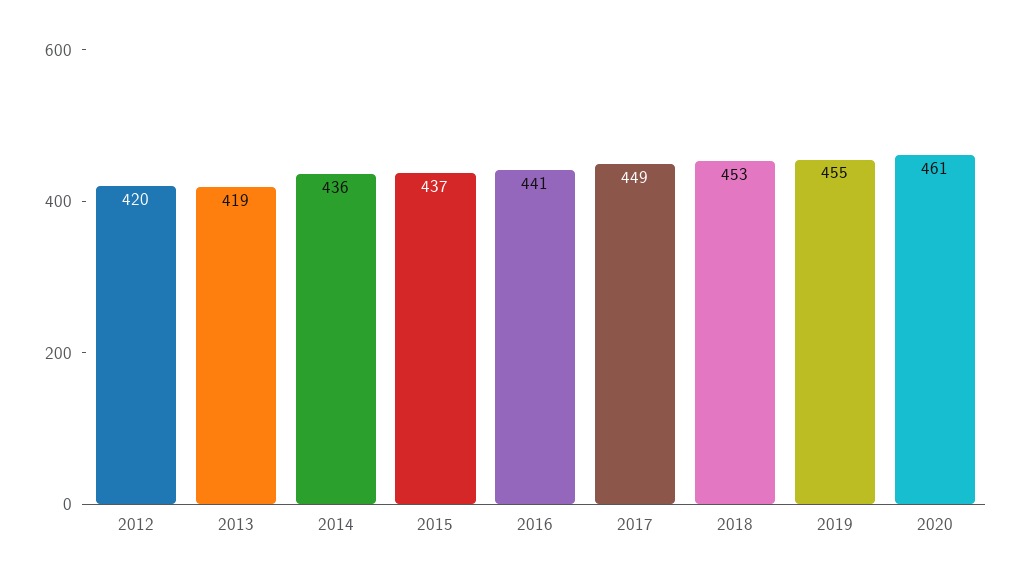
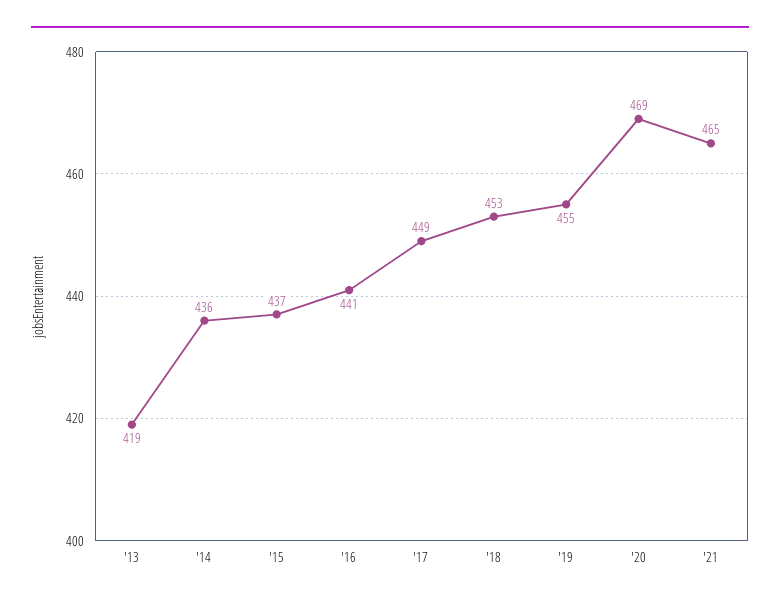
2012: 420 -> none
2020: 461 -> 469
'21: none -> 465

